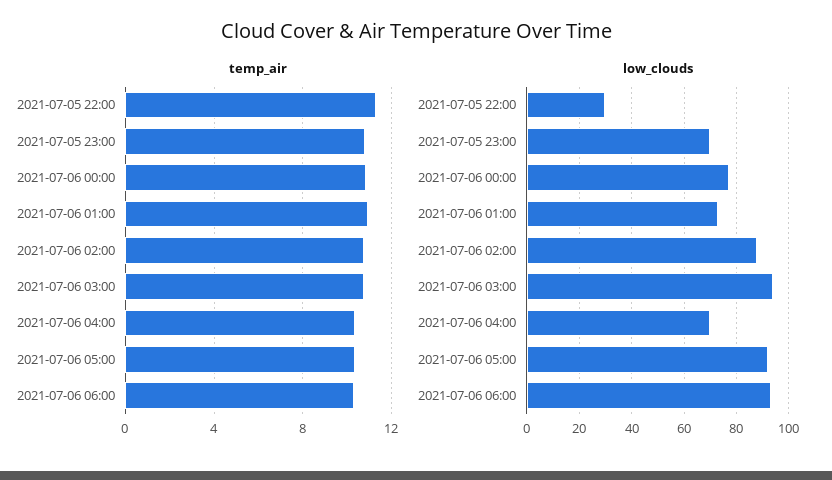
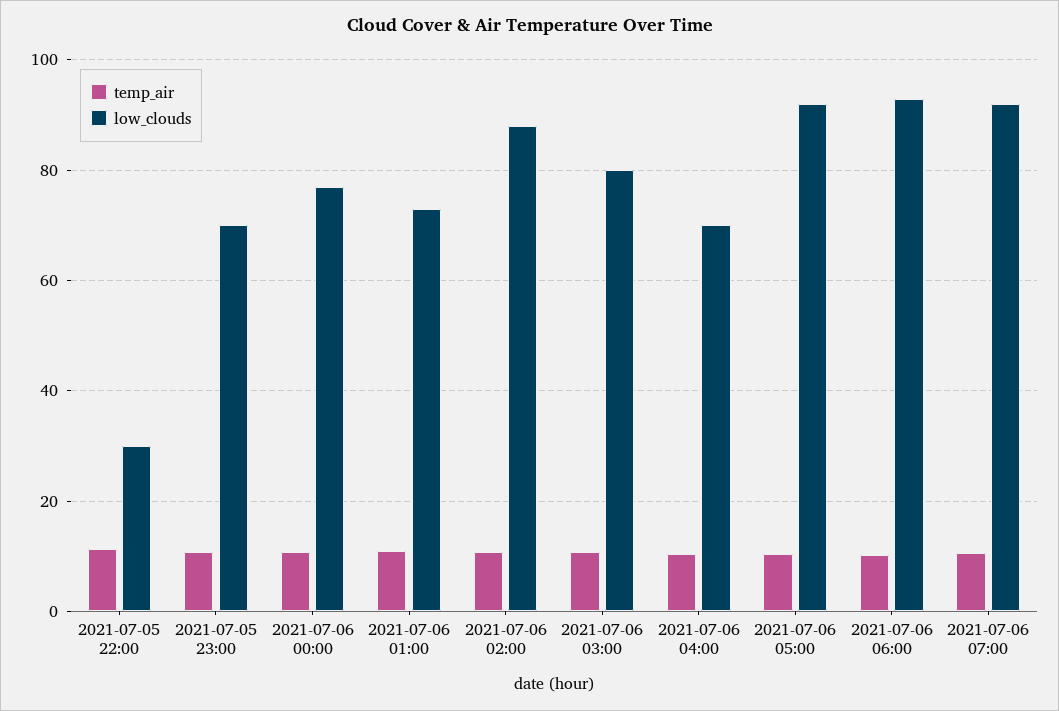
low_clouds, 2021-07-06 03:00: 95 -> 80
temp_air, 2021-07-06 07:00: none -> 10
low_clouds, 2021-07-06 07:00: none -> 92

